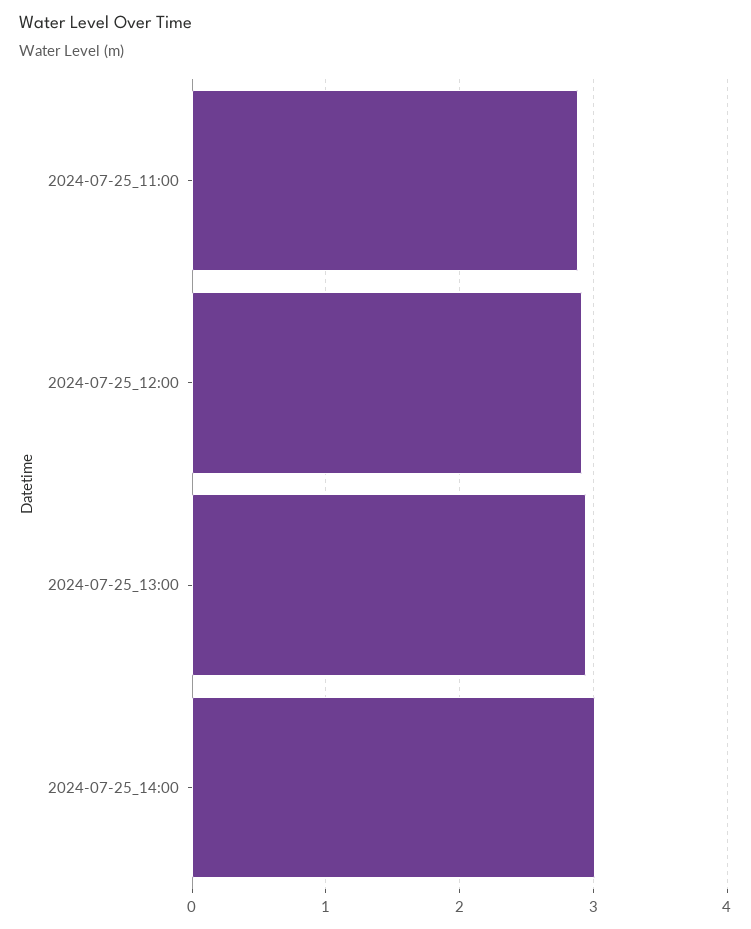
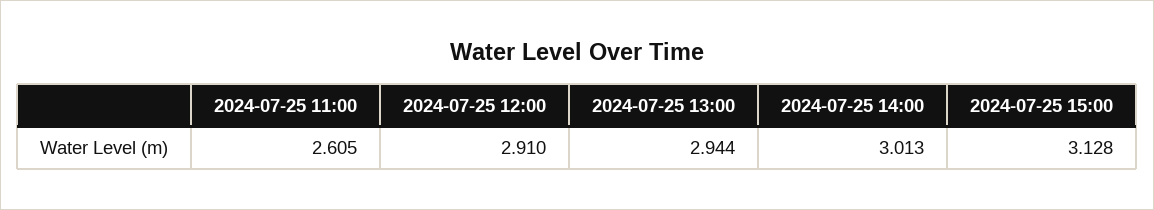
2024-07-25_11:00: 2.9 -> 2.605
2024-07-25 15:00: none -> 3.128

